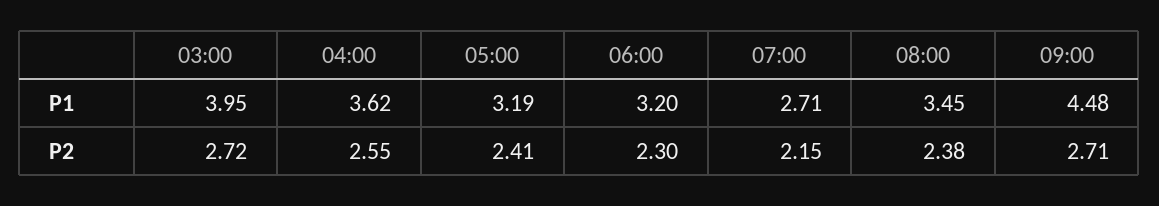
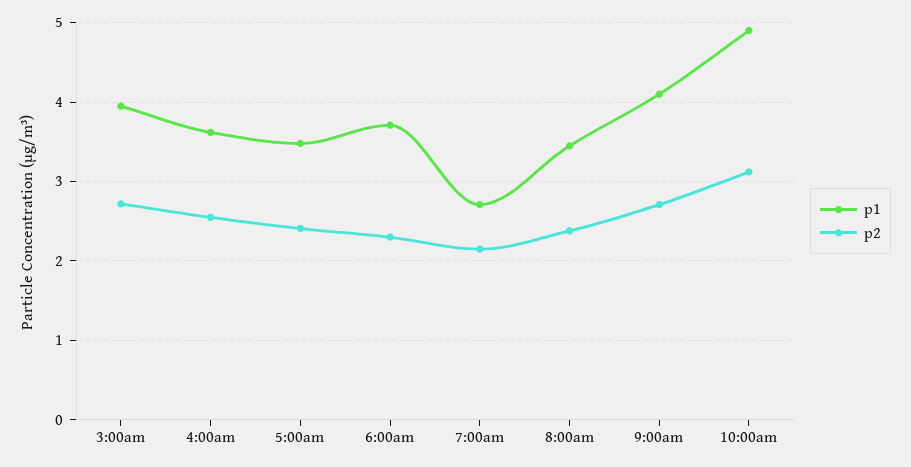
P1, 05:00: 3.19 -> 3.5
P1, 06:00: 3.2 -> 3.7
P1, 09:00: 4.48 -> 4.1
P1, 10:00am: none -> 4.9
P2, 10:00am: none -> 3.1

